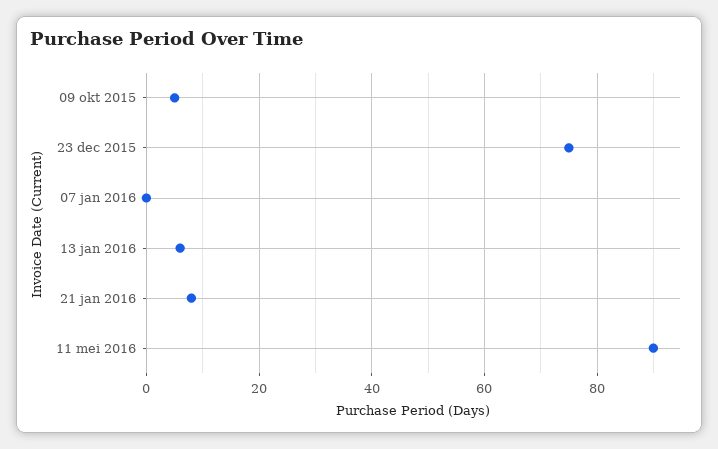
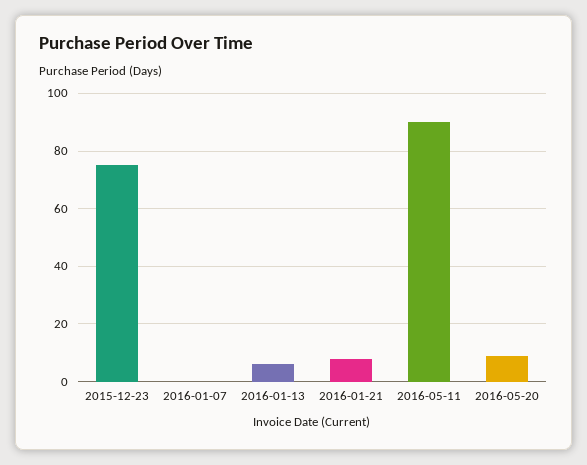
09 okt 2015: 5 -> none
2016-05-20: none -> 10

